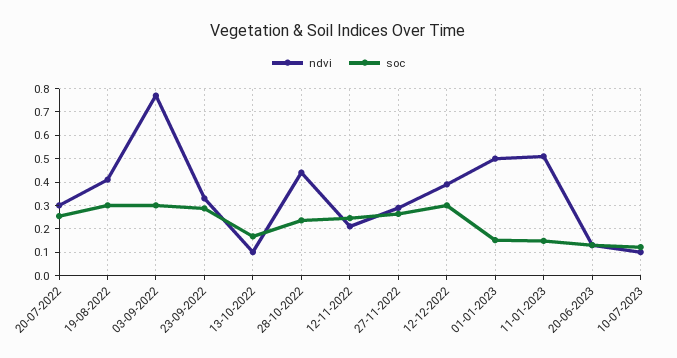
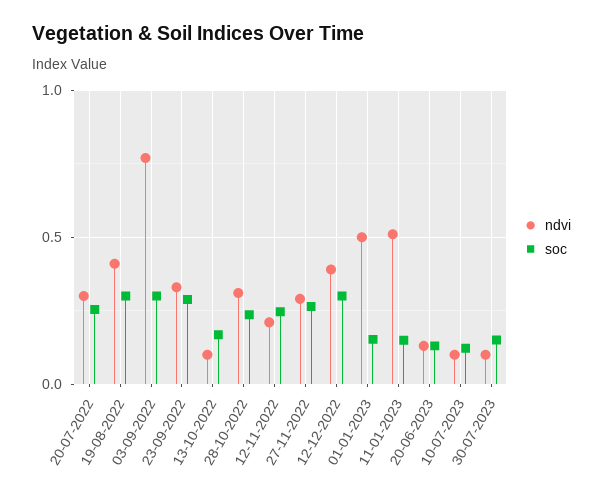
ndvi, 28-10-2022: 0.45 -> 0.3
ndvi, 30-07-2023: none -> 0.1
soc, 30-07-2023: none -> 0.15

